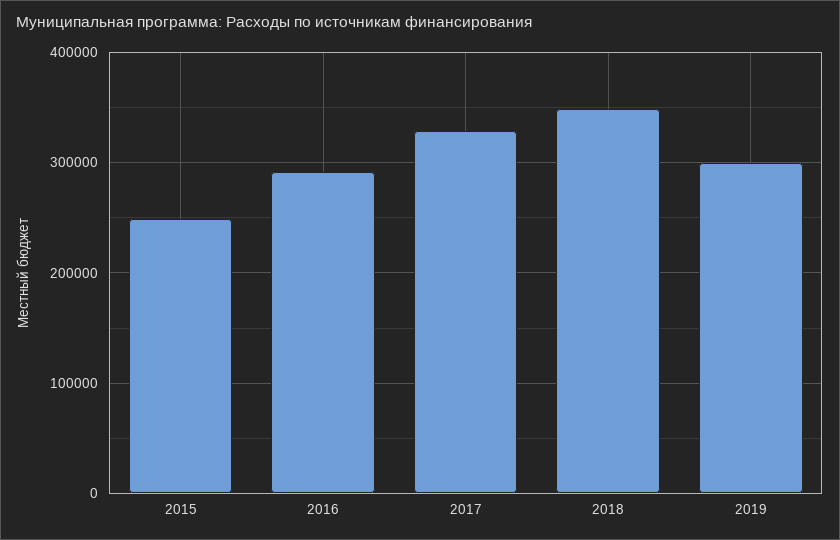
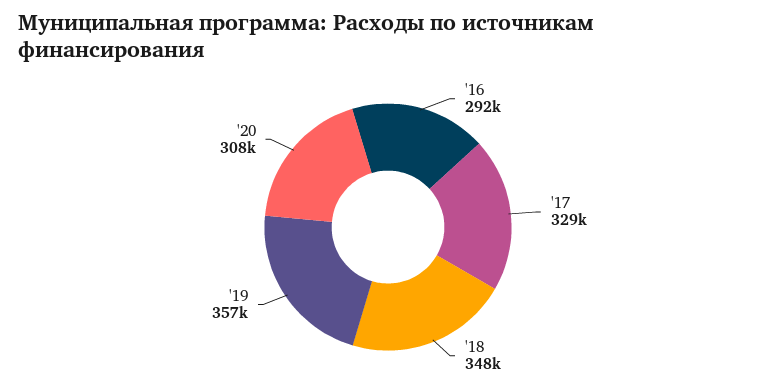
2015: 250000 -> none
2019: 300000 -> 357000
'20: none -> 308000

